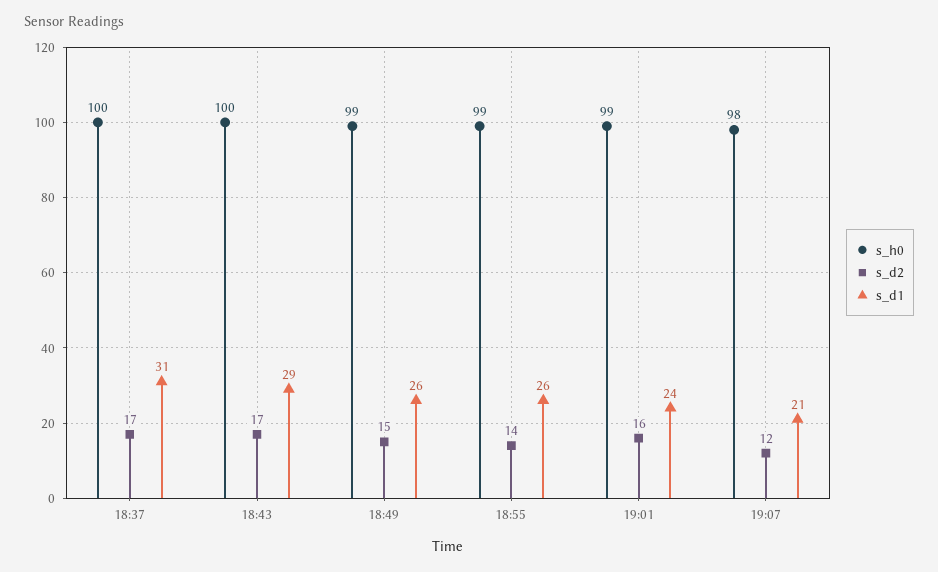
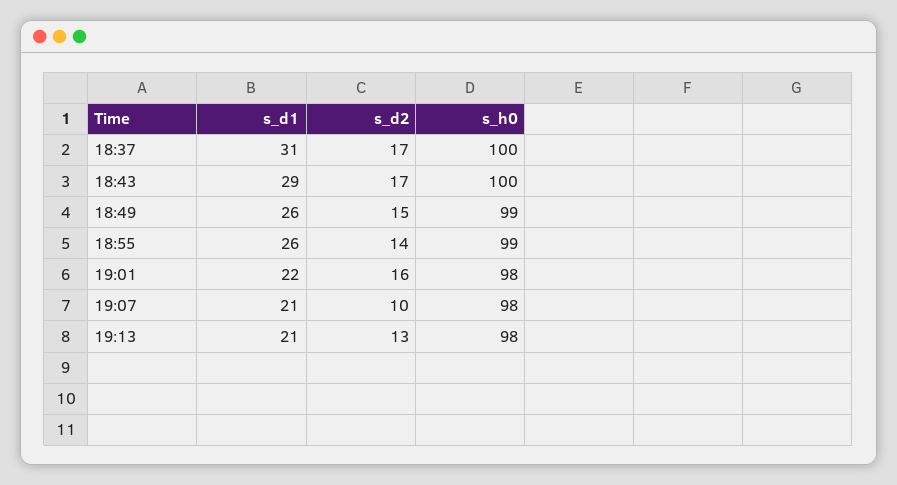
s_h0, 19:01: 99 -> 98
s_d1, 19:01: 24 -> 22
s_d2, 19:07: 12 -> 10
s_d1, 19:13: none -> 21
s_d2, 19:13: none -> 13
s_h0, 19:13: none -> 98

